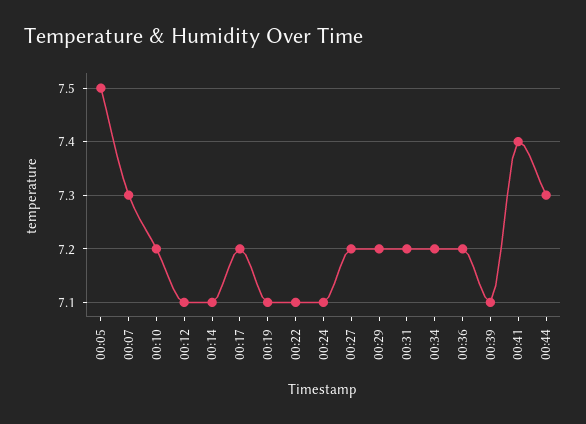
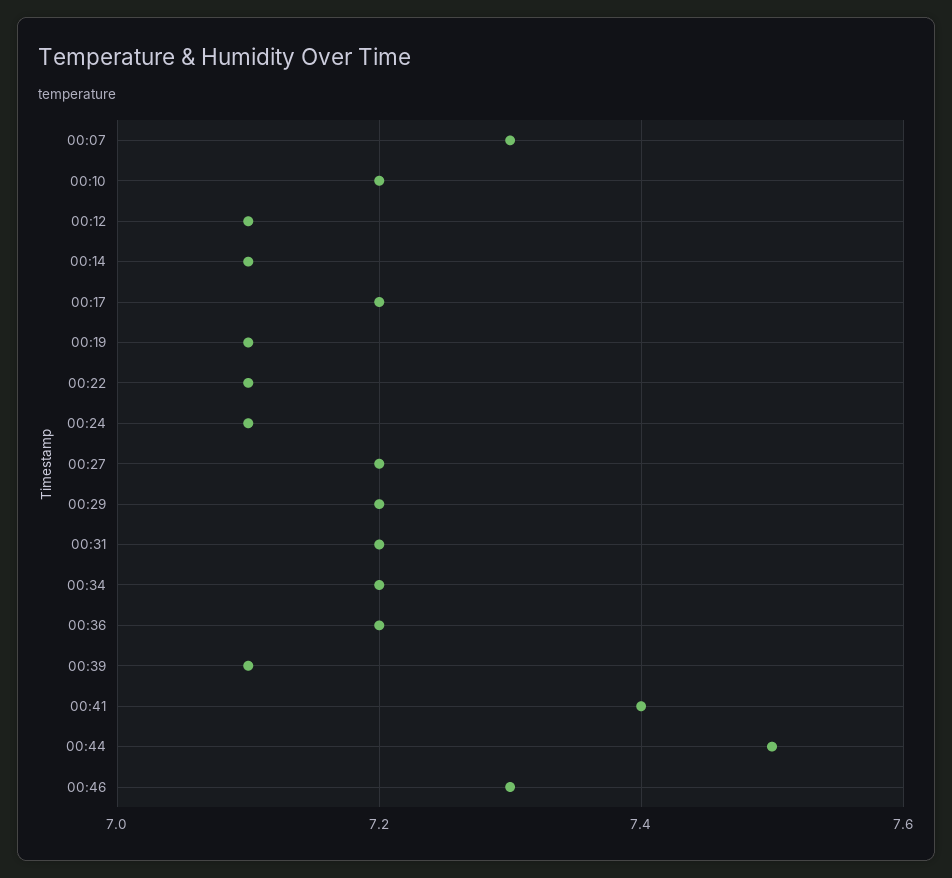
00:05: 7.5 -> none
00:44: 7.3 -> 7.5
00:46: none -> 7.3

